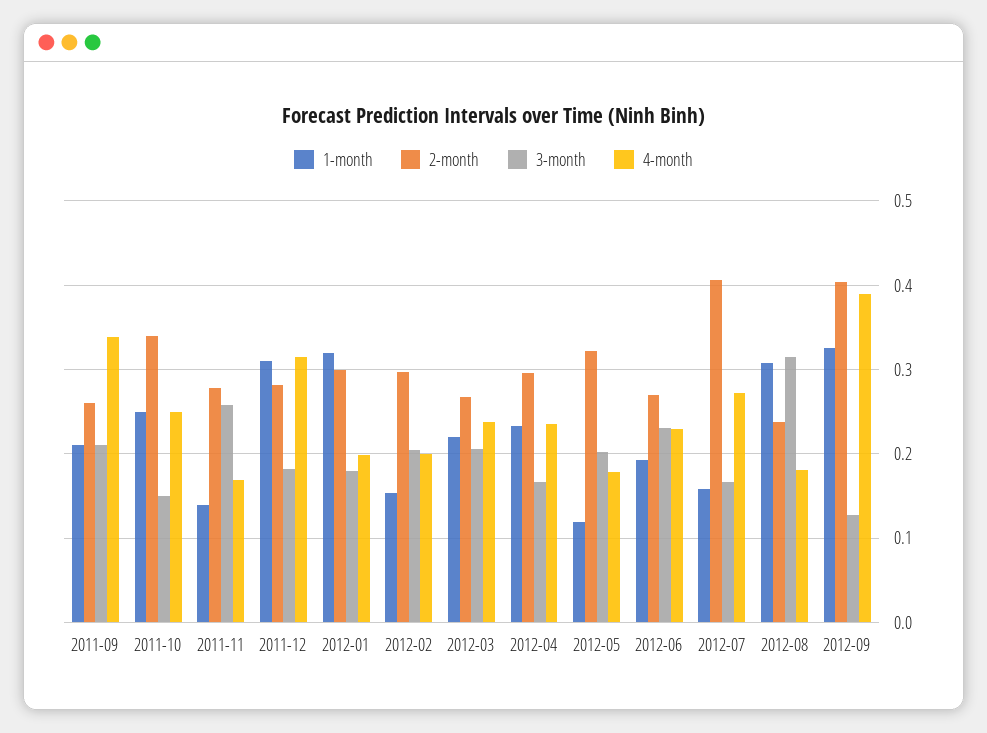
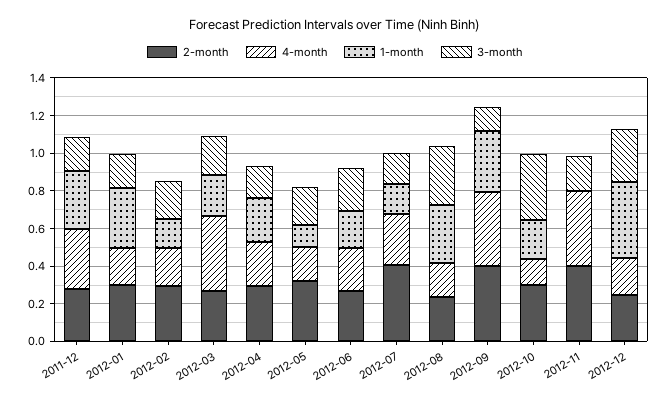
1-month, 2011-09: 0.21 -> none
2-month, 2011-09: 0.26 -> none
3-month, 2011-09: 0.21 -> none
4-month, 2011-09: 0.34 -> none
1-month, 2011-10: 0.25 -> none
2-month, 2011-10: 0.34 -> none
3-month, 2011-10: 0.15 -> none
4-month, 2011-10: 0.25 -> none
1-month, 2011-11: 0.14 -> none
2-month, 2011-11: 0.28 -> none
3-month, 2011-11: 0.26 -> none
4-month, 2011-11: 0.17 -> none
4-month, 2012-03: 0.24 -> 0.4
2-month, 2012-10: none -> 0.3
4-month, 2012-10: none -> 0.15
1-month, 2012-10: none -> 0.2
3-month, 2012-10: none -> 0.35
2-month, 2012-11: none -> 0.4
4-month, 2012-11: none -> 0.4
1-month, 2012-11: none -> 0
3-month, 2012-11: none -> 0.2
2-month, 2012-12: none -> 0.25
4-month, 2012-12: none -> 0.2
1-month, 2012-12: none -> 0.4
3-month, 2012-12: none -> 0.3

